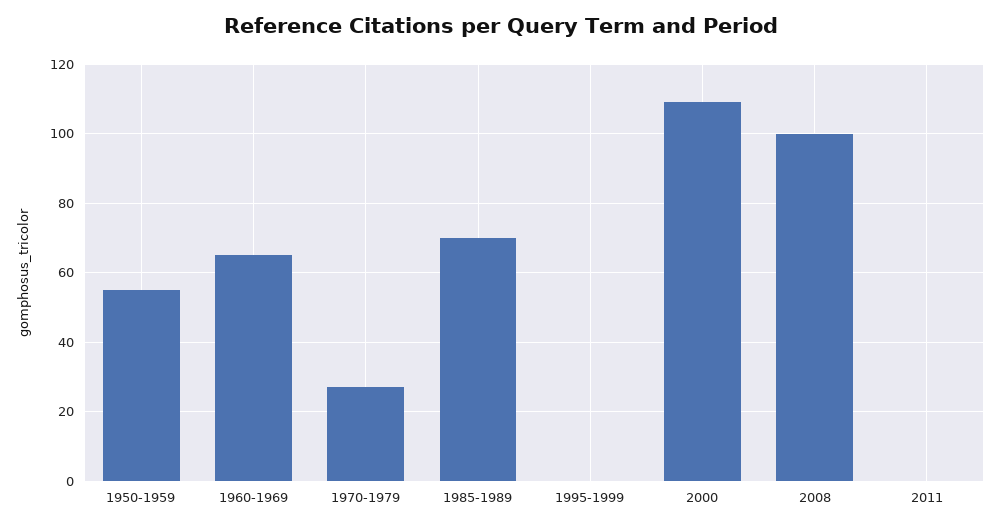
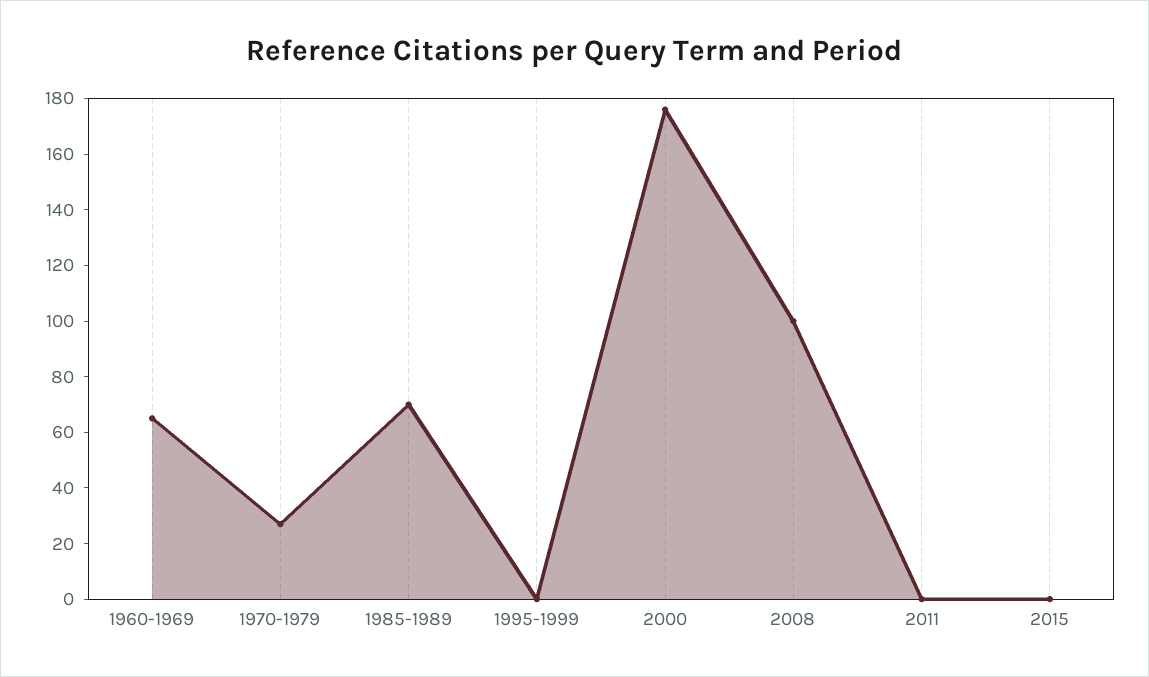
1950-1959: 55 -> none
2000: 110 -> 175
2015: none -> 0

